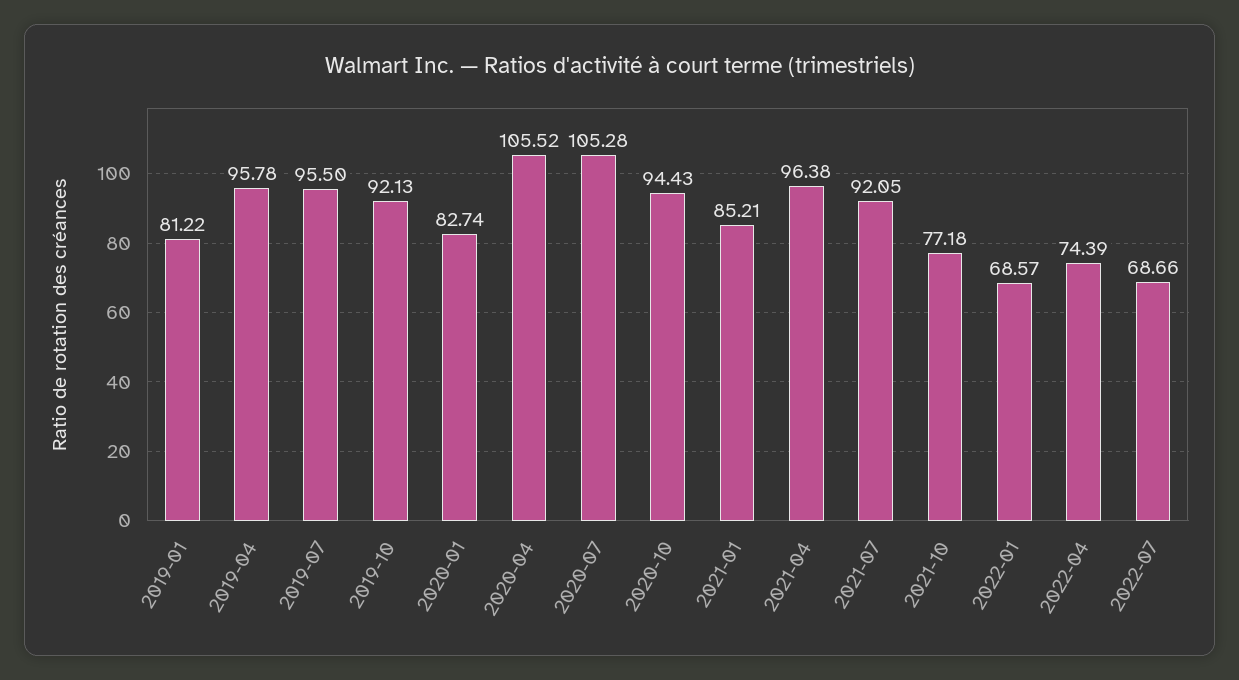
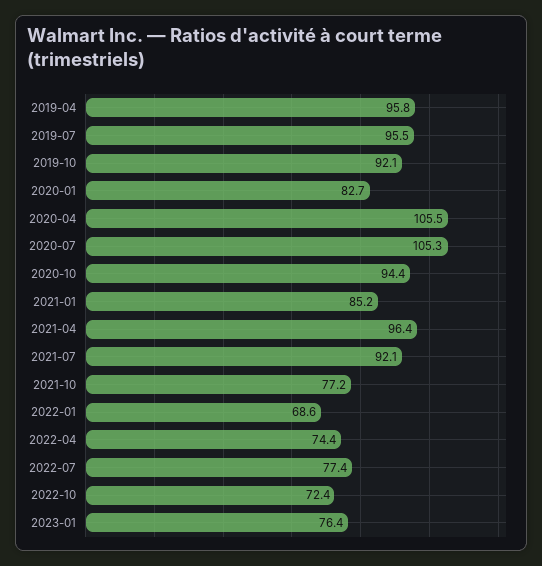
2019-01: 81.22 -> none
2022-07: 68.66 -> 77.4
2022-10: none -> 72.4
2023-01: none -> 76.4

